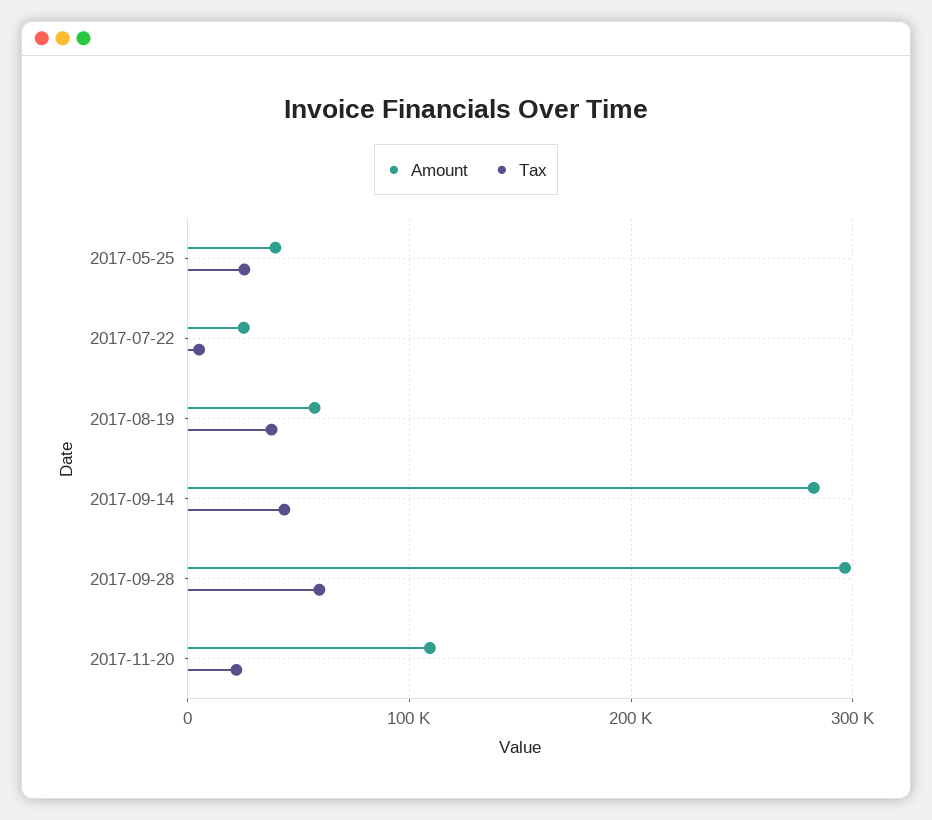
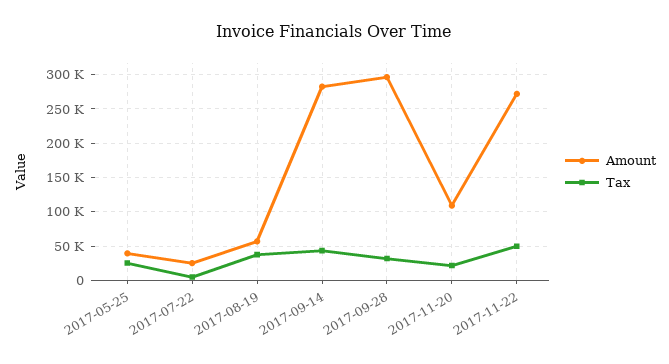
Tax, 2017-09-28: 60000 -> 30000
Amount, 2017-11-22: none -> 270000
Tax, 2017-11-22: none -> 50000

